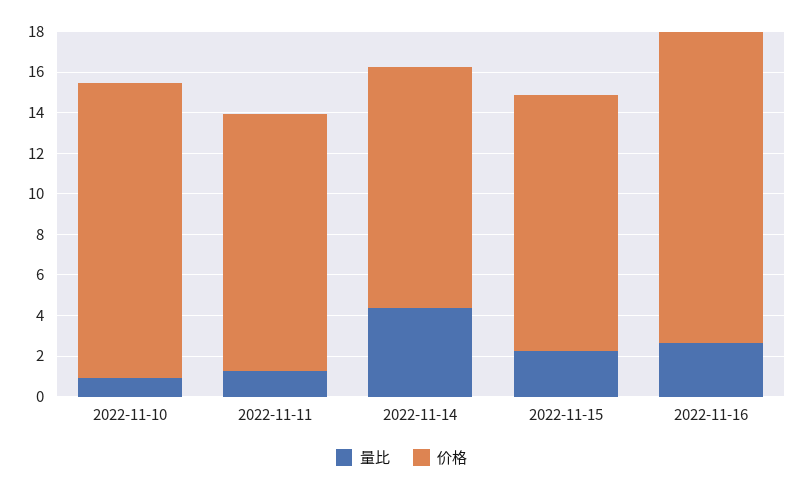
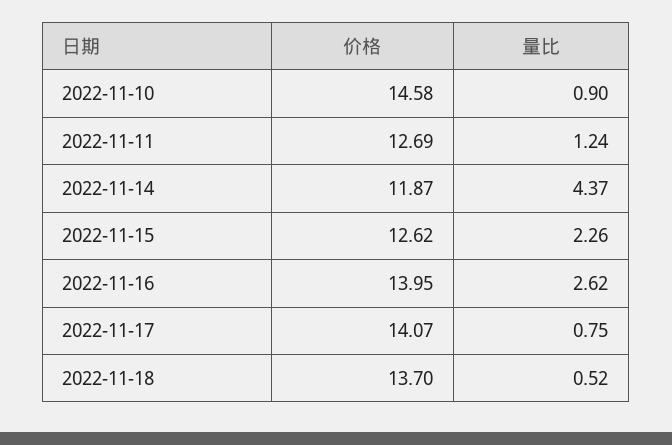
价格, 2022-11-16: 15.5 -> 13.95
价格, 2022-11-17: none -> 14.07
量比, 2022-11-17: none -> 0.75
价格, 2022-11-18: none -> 13.7
量比, 2022-11-18: none -> 0.52

